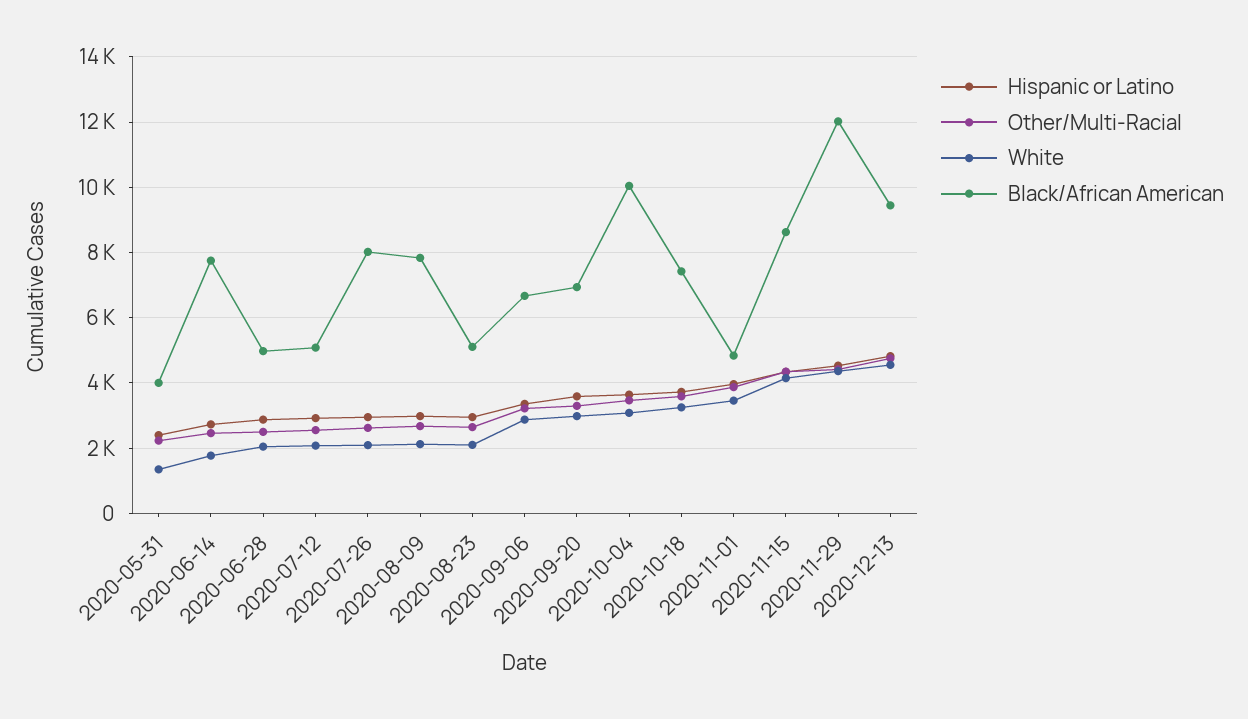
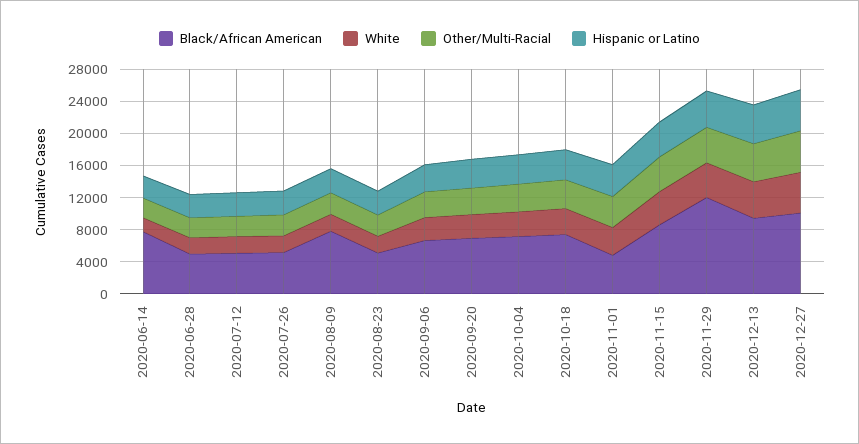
Hispanic or Latino, 2020-05-31: 2400 -> none
Other/Multi-Racial, 2020-05-31: 2200 -> none
White, 2020-05-31: 1400 -> none
Black/African American, 2020-05-31: 4000 -> none
Black/African American, 2020-07-26: 8000 -> 5000
Black/African American, 2020-10-04: 10000 -> 7000
Black/African American, 2020-12-27: none -> 10000
White, 2020-12-27: none -> 5000
Other/Multi-Racial, 2020-12-27: none -> 5000
Hispanic or Latino, 2020-12-27: none -> 5000

